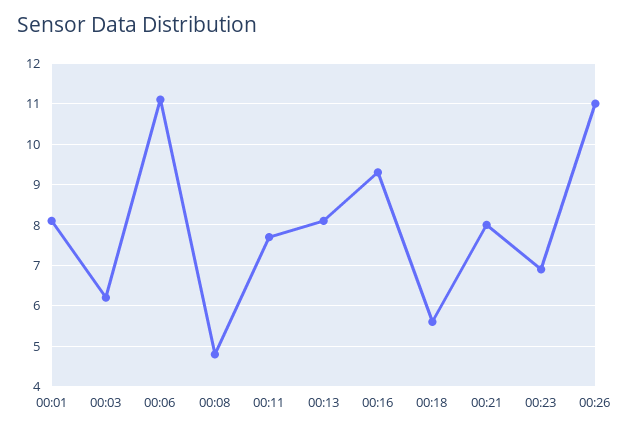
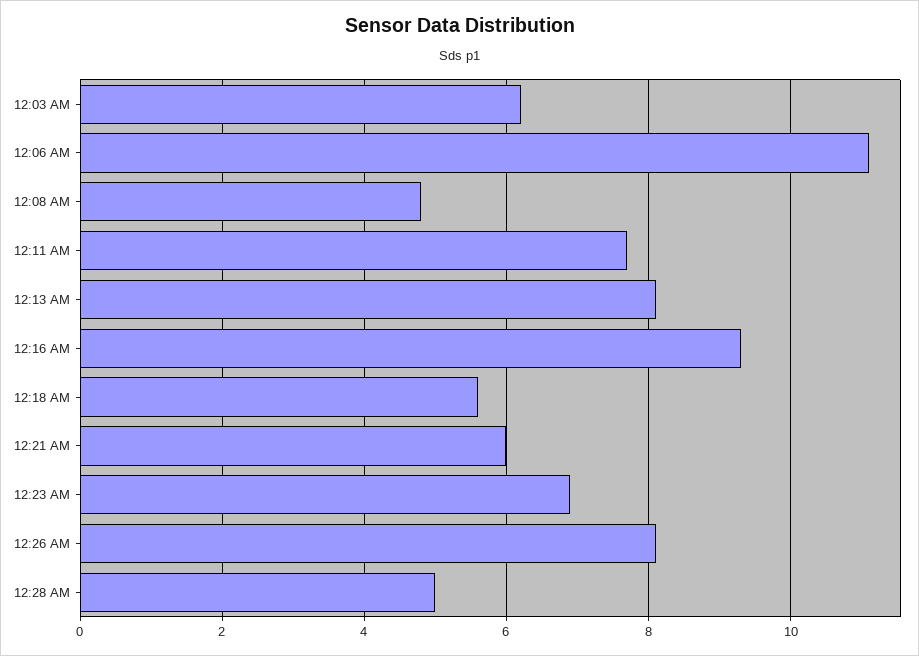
00:01: 8 -> none
00:21: 8 -> 6
00:26: 11 -> 8
12:28 AM: none -> 5

